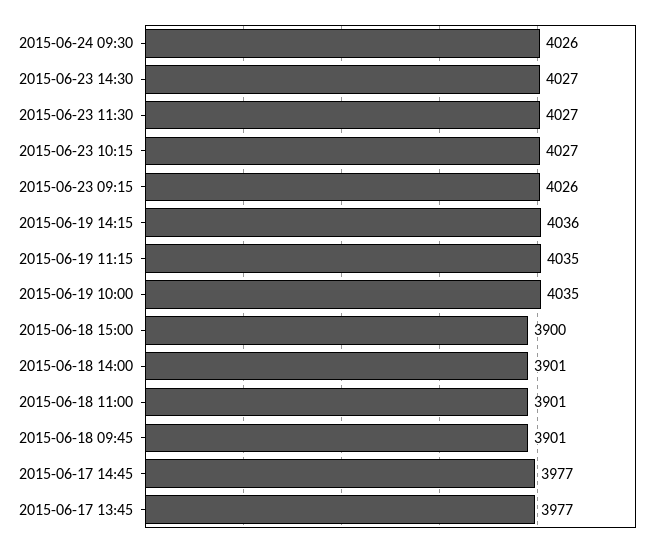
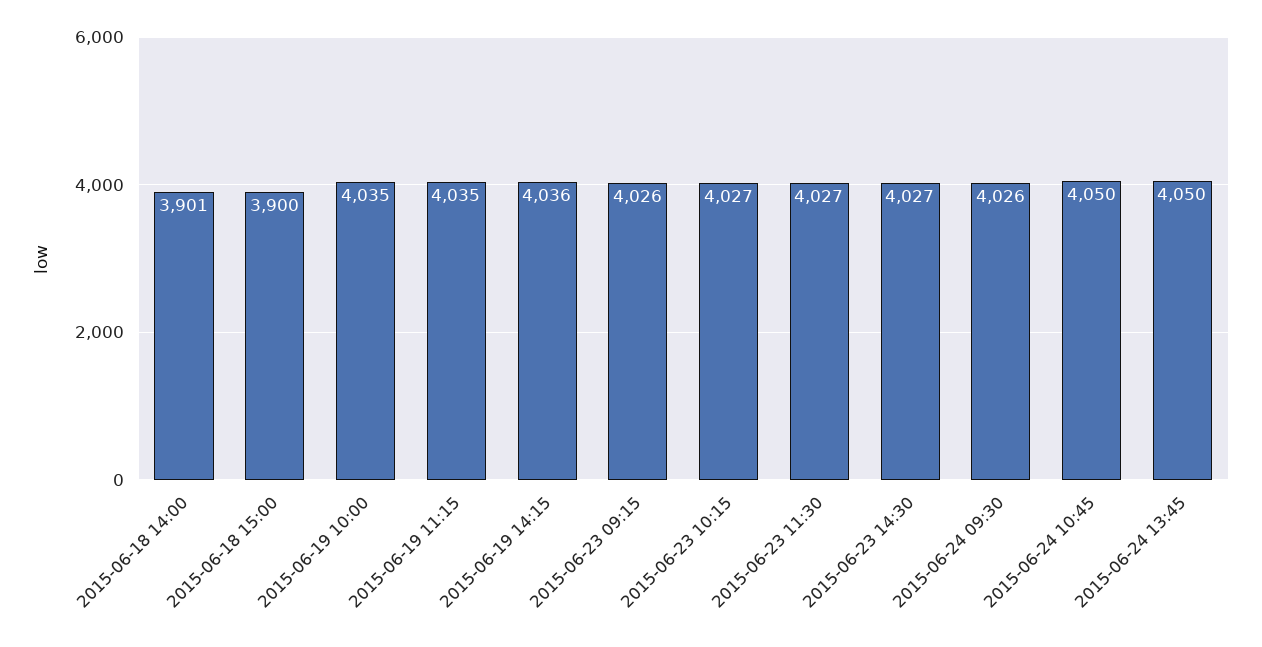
2015-06-18 11:00: 3901 -> none
2015-06-18 09:45: 3901 -> none
2015-06-17 14:45: 3977 -> none
2015-06-17 13:45: 3977 -> none
2015-06-24 10:45: none -> 4050
2015-06-24 13:45: none -> 4050

